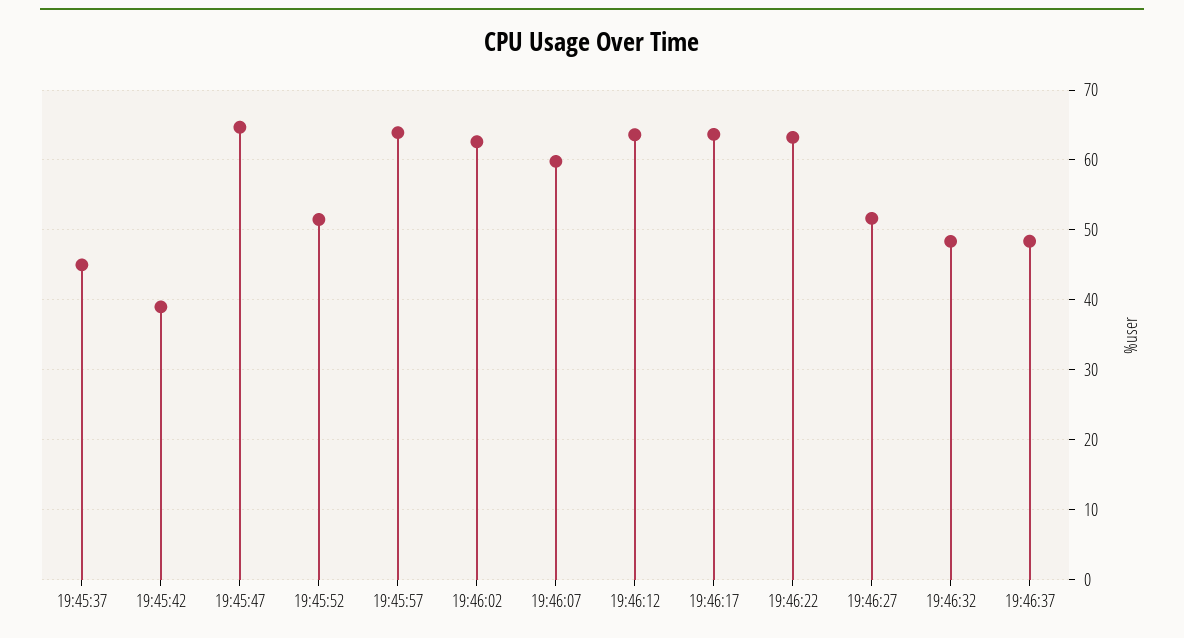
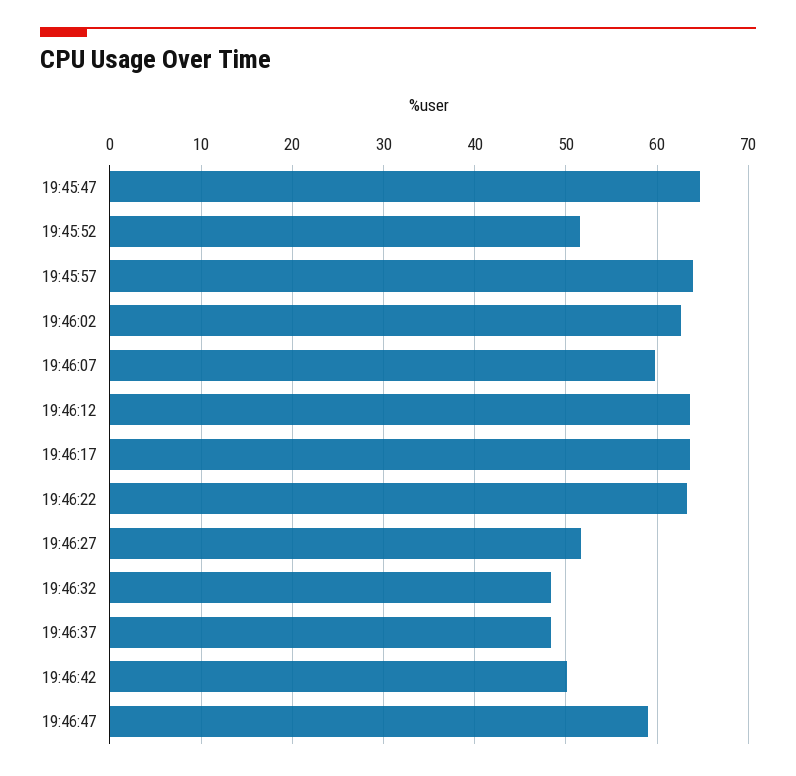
19:45:37: 45 -> none
19:45:42: 39 -> none
19:46:42: none -> 50
19:46:47: none -> 59

